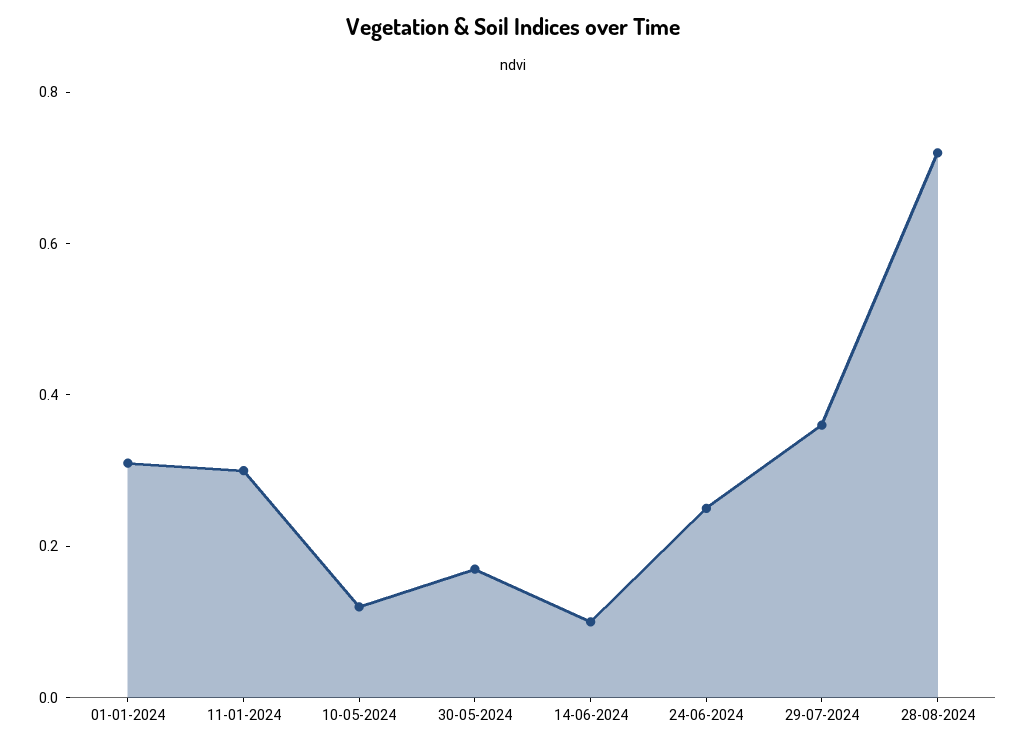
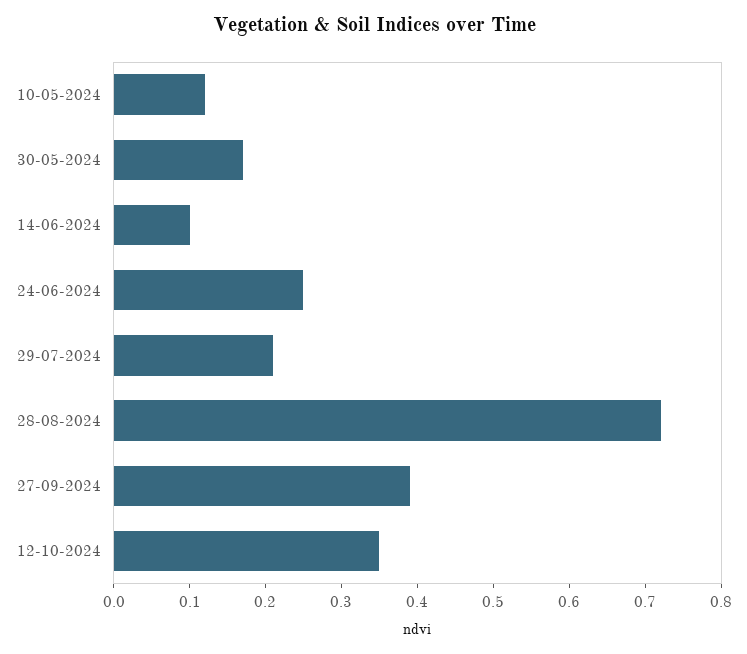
01-01-2024: 0.3 -> none
11-01-2024: 0.3 -> none
29-07-2024: 0.35 -> 0.2
27-09-2024: none -> 0.4
12-10-2024: none -> 0.35

